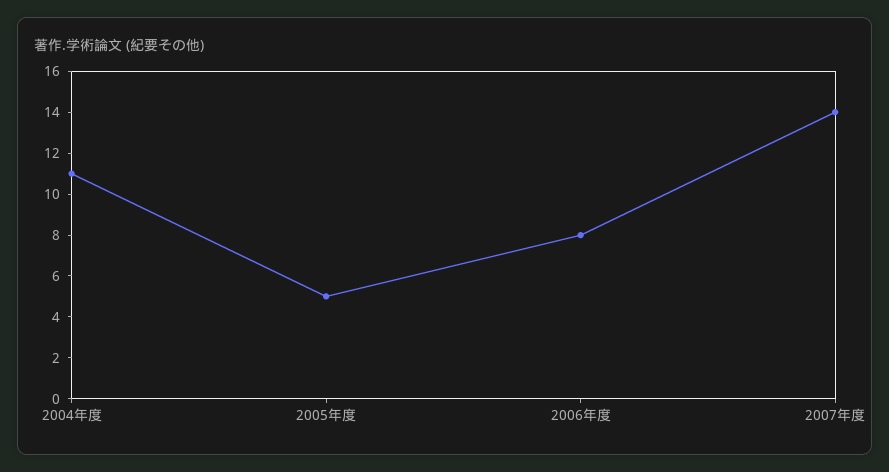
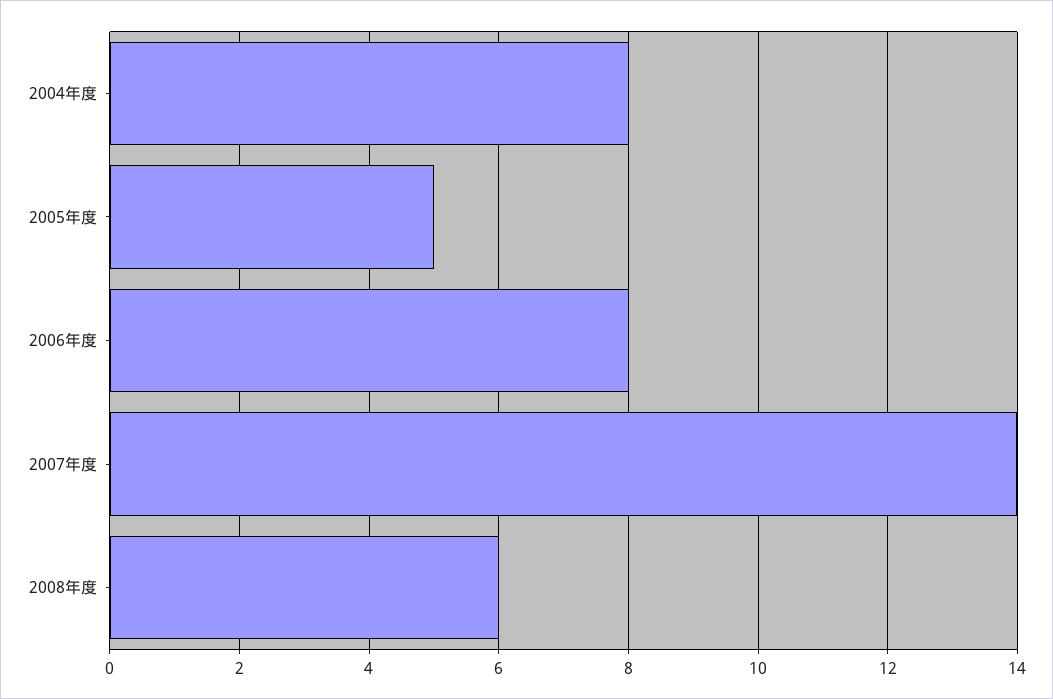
2004年度: 11 -> 8
2008年度: none -> 6

